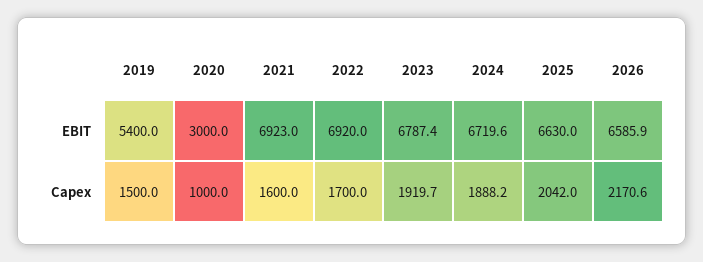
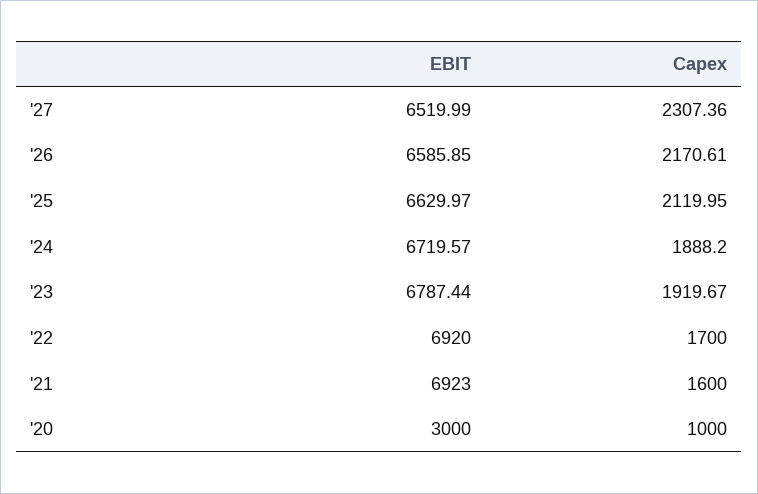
2019, EBIT: 5400 -> none
2019, Capex: 1500 -> none
2025, Capex: 2042 -> 2119.95
'27, EBIT: none -> 6519.99
'27, Capex: none -> 2307.36

